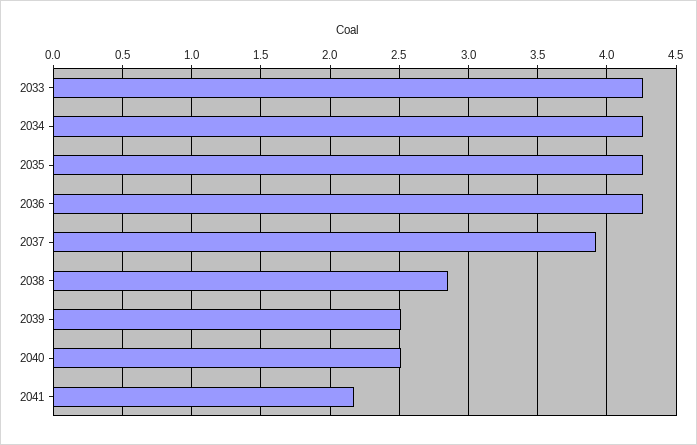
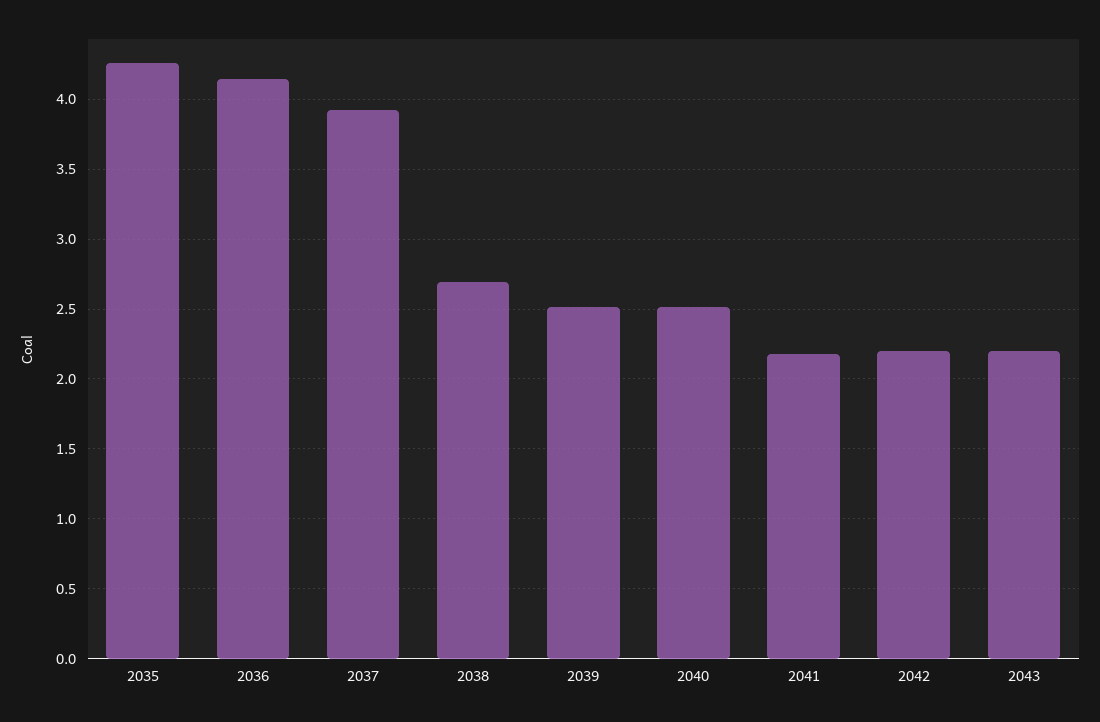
2033: 4.25 -> none
2034: 4.25 -> none
2036: 4.25 -> 4.15
2038: 2.85 -> 2.7
2042: none -> 2.2
2043: none -> 2.2

